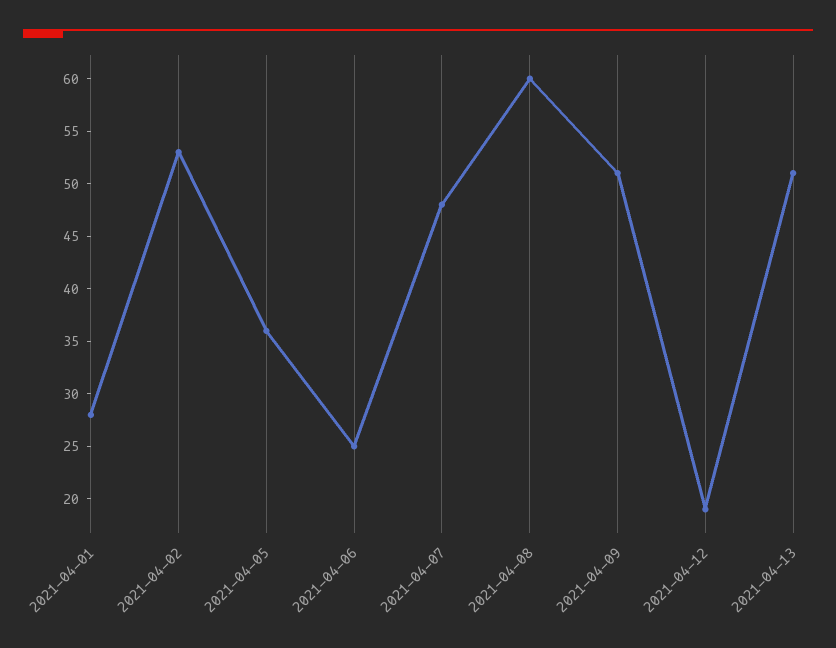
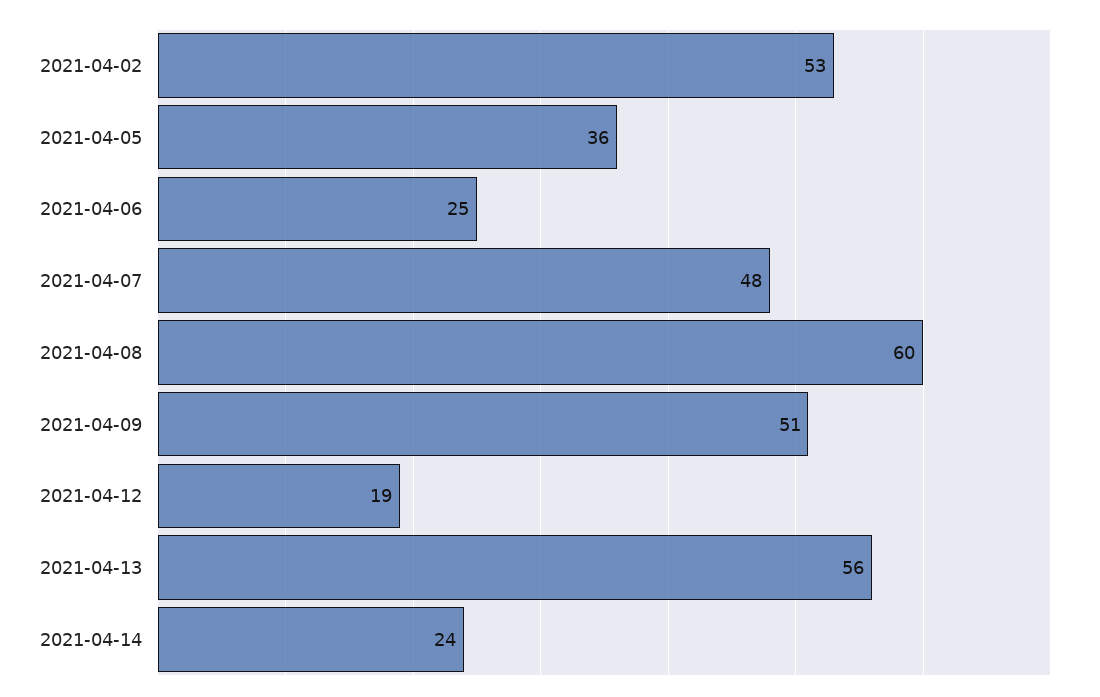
2021-04-01: 28 -> none
2021-04-13: 51 -> 56
2021-04-14: none -> 24

